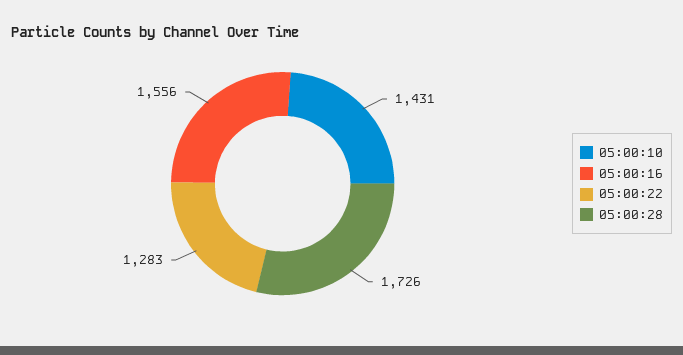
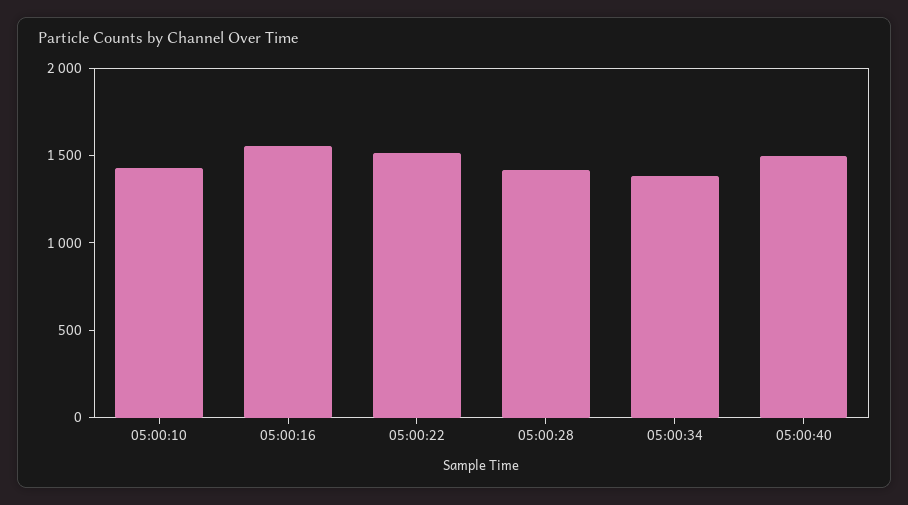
05:00:22: 1283 -> 1500
05:00:28: 1726 -> 1400
05:00:34: none -> 1400
05:00:40: none -> 1500

